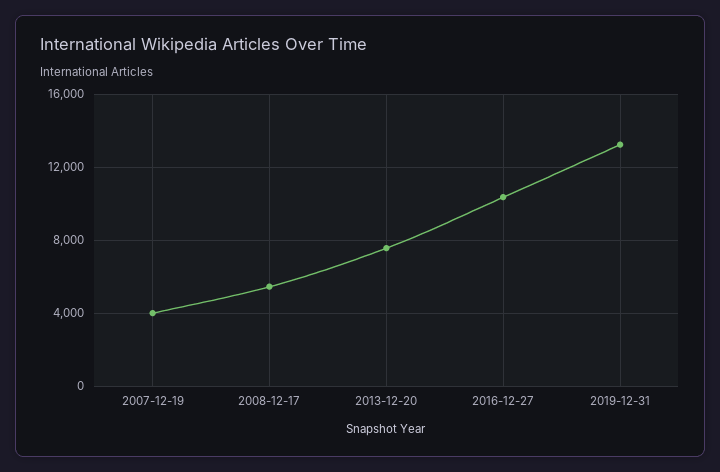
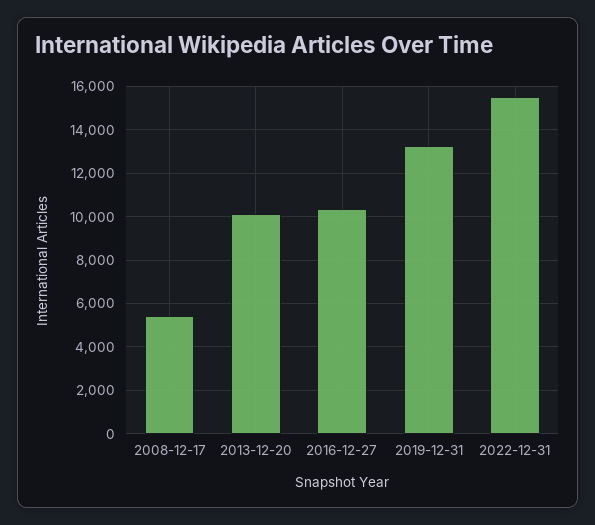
2007-12-19: 4000 -> none
2013-12-20: 7500 -> 10000
2022-12-31: none -> 15500

